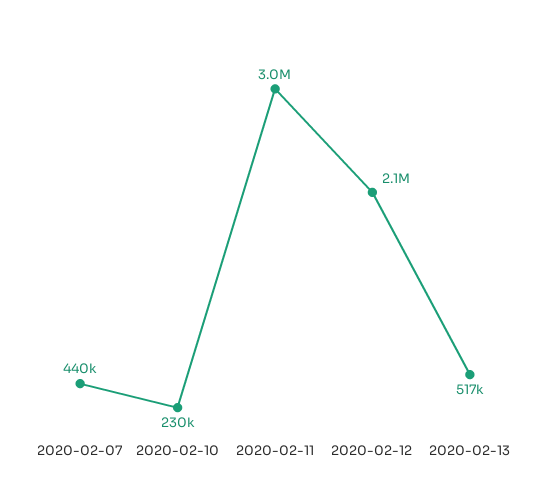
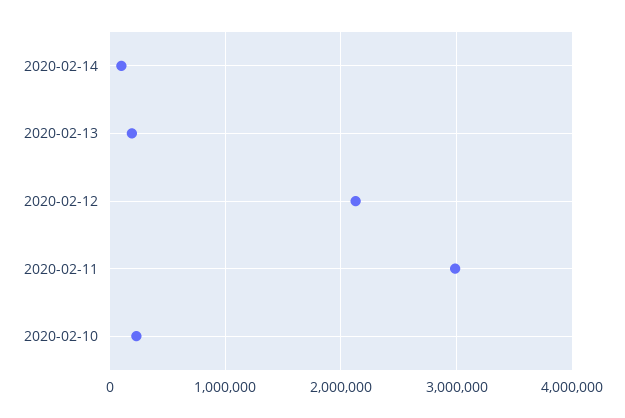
2020-02-07: 440000 -> none
2020-02-13: 517000 -> 200000
2020-02-14: none -> 100000

